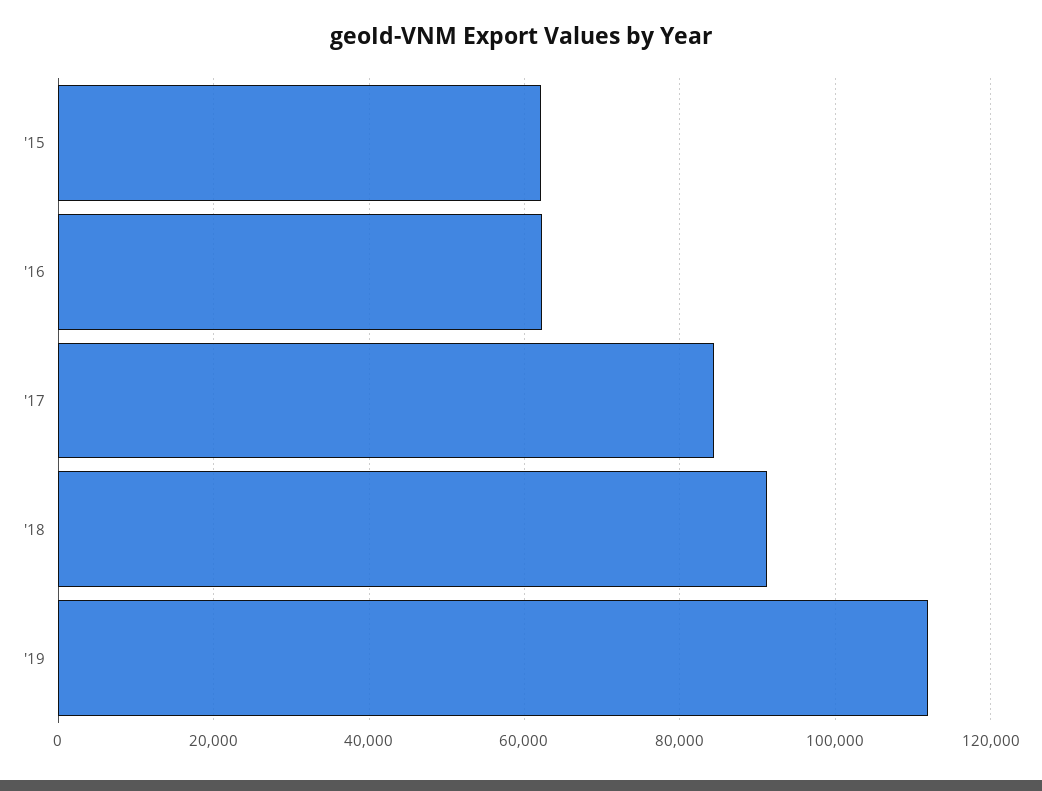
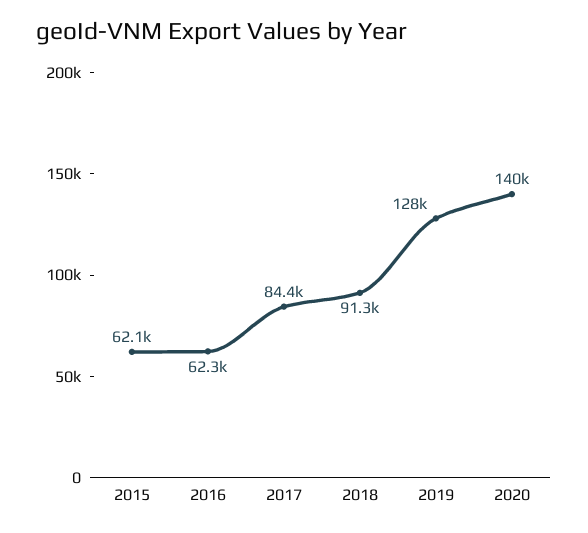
'19: 112000 -> 128000
2020: none -> 140000

